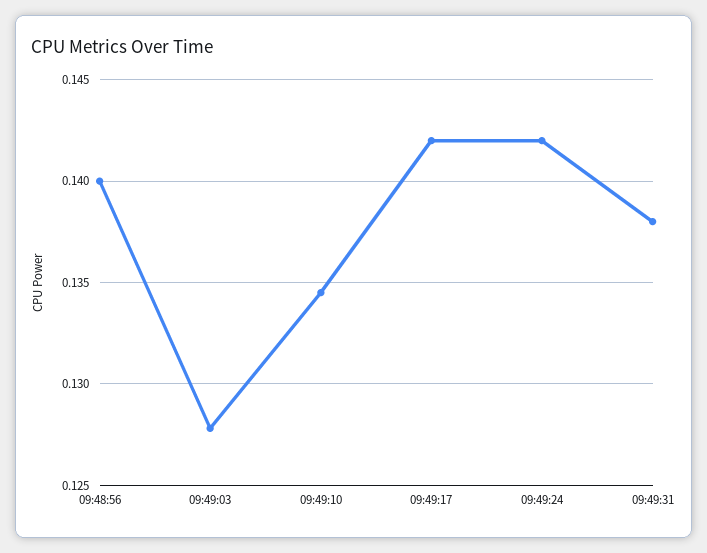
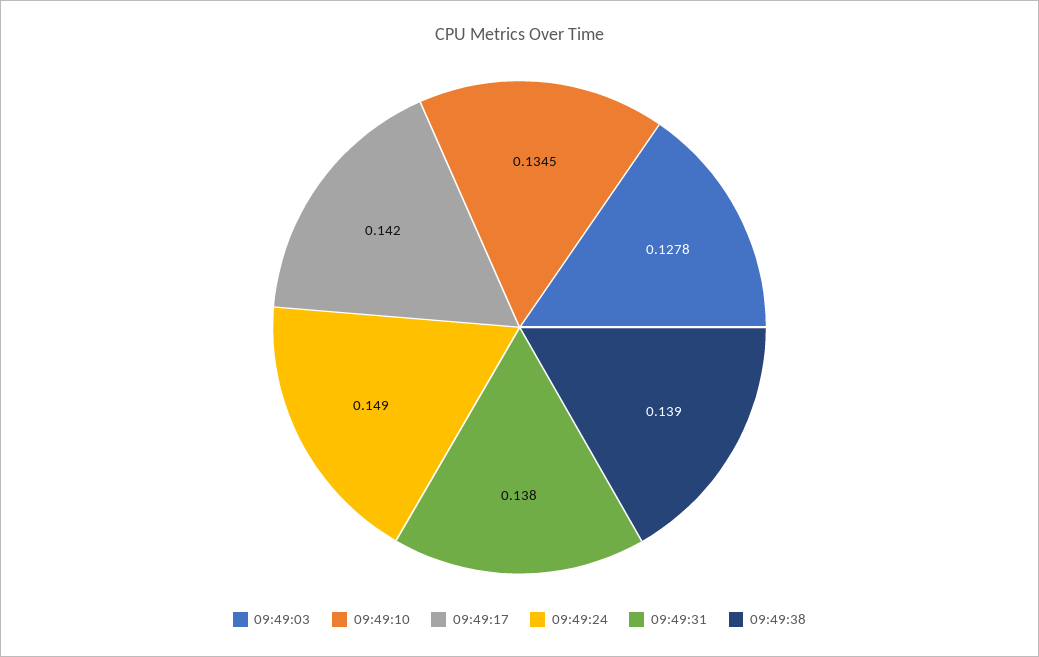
09:48:56: 0.14 -> none
09:49:24: 0.142 -> 0.149
09:49:38: none -> 0.139

